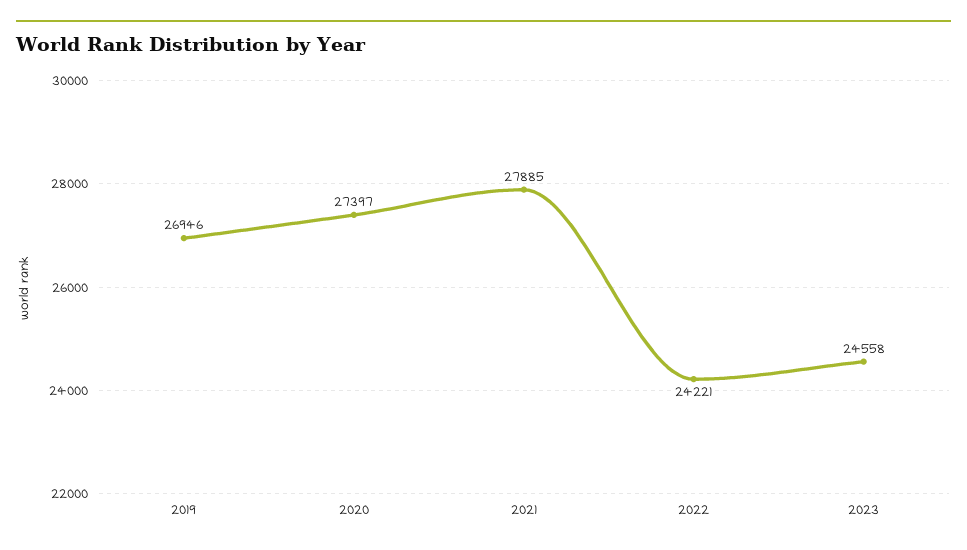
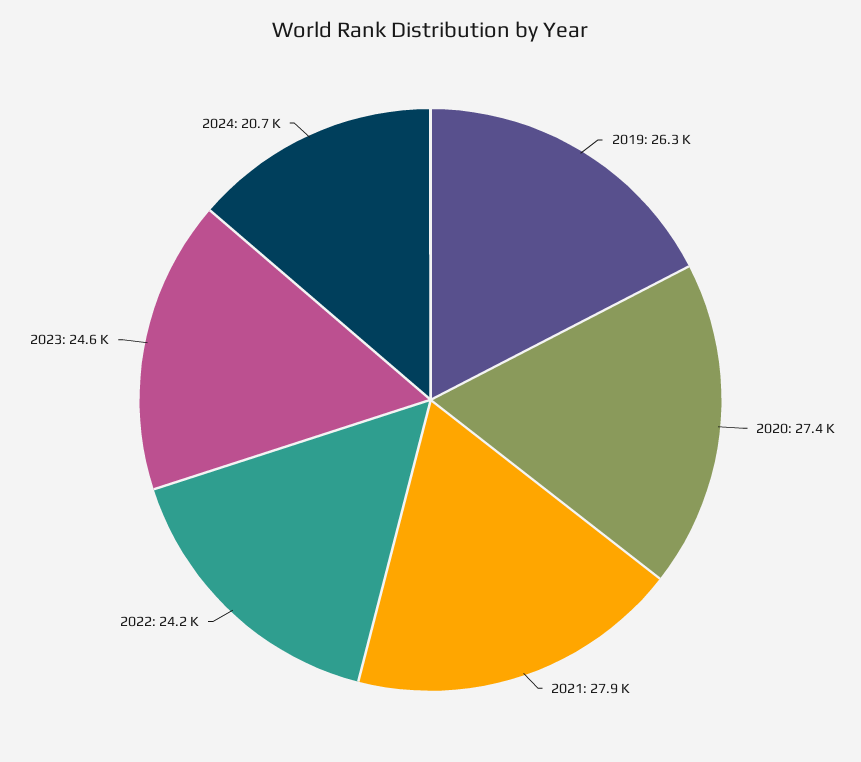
2019: 26946 -> 26300
2024: none -> 20700

